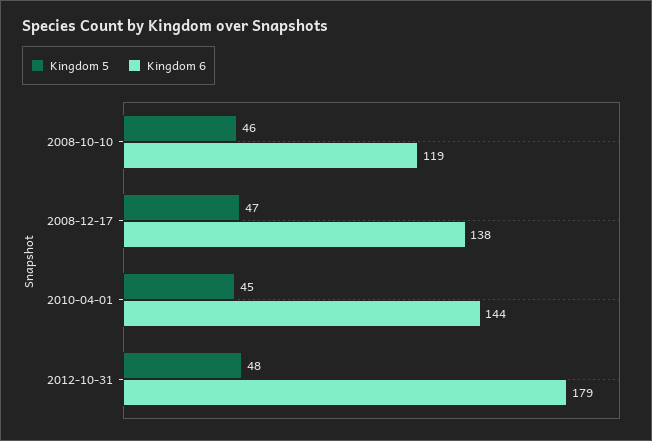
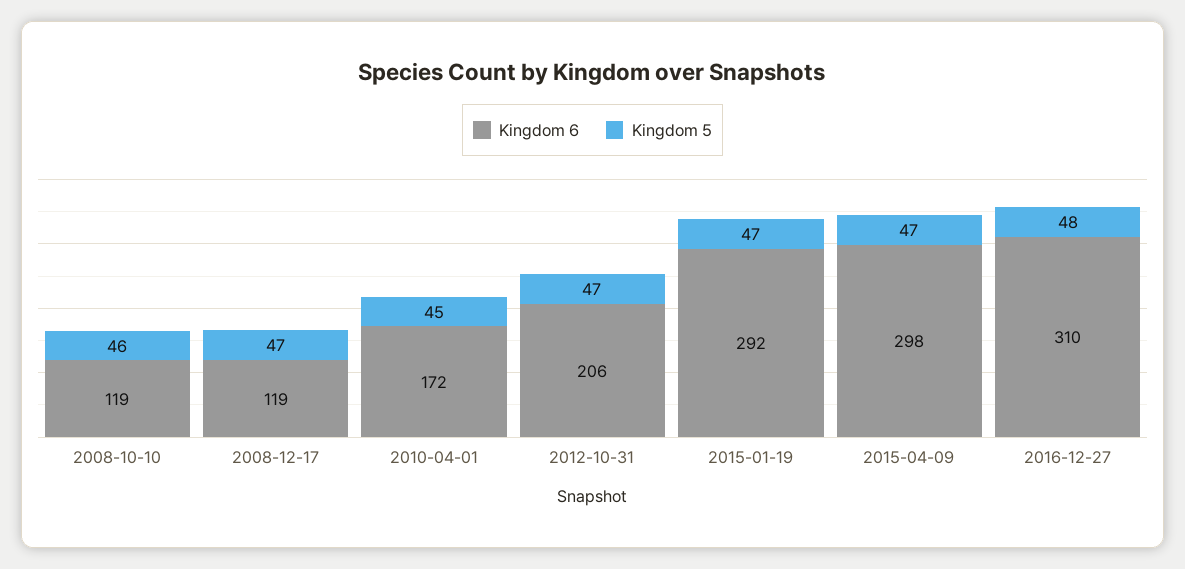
Kingdom 6, 2008-12-17: 138 -> 119
Kingdom 6, 2010-04-01: 144 -> 172
Kingdom 5, 2012-10-31: 48 -> 47
Kingdom 6, 2012-10-31: 179 -> 206
Kingdom 6, 2015-01-19: none -> 292
Kingdom 5, 2015-01-19: none -> 47
Kingdom 6, 2015-04-09: none -> 298
Kingdom 5, 2015-04-09: none -> 47
Kingdom 6, 2016-12-27: none -> 310
Kingdom 5, 2016-12-27: none -> 48

